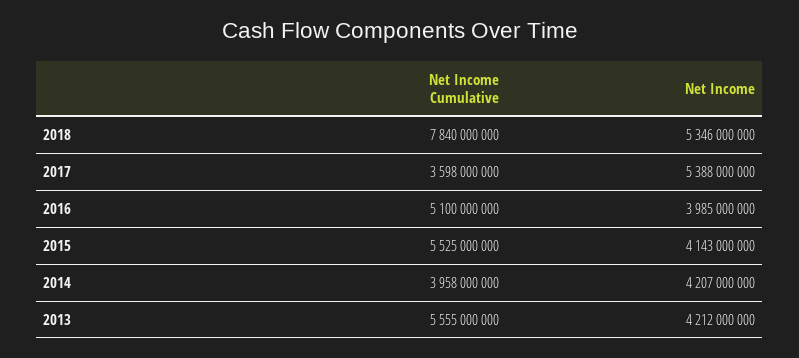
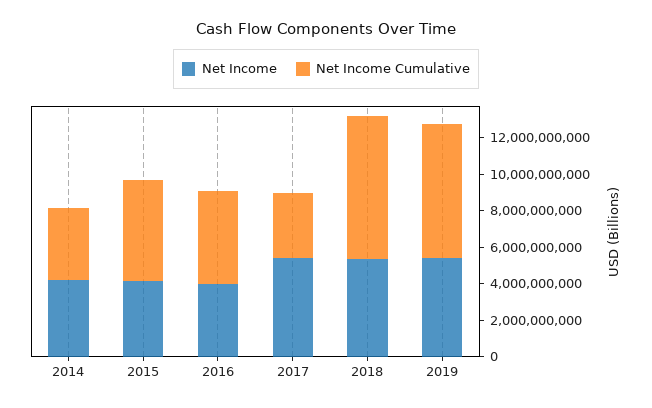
Net Income Cumulative, 2013: 5555000000 -> none
Net Income, 2013: 4212000000 -> none
Net Income, 2019: none -> 5500000000
Net Income Cumulative, 2019: none -> 7500000000

